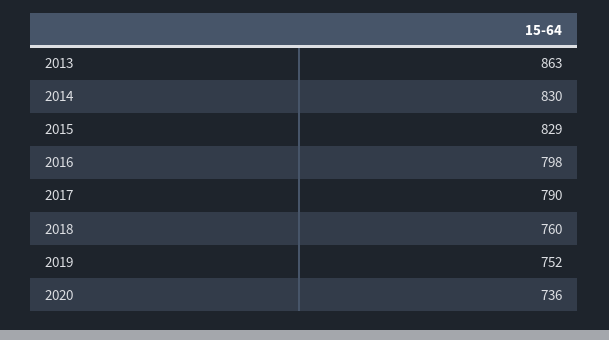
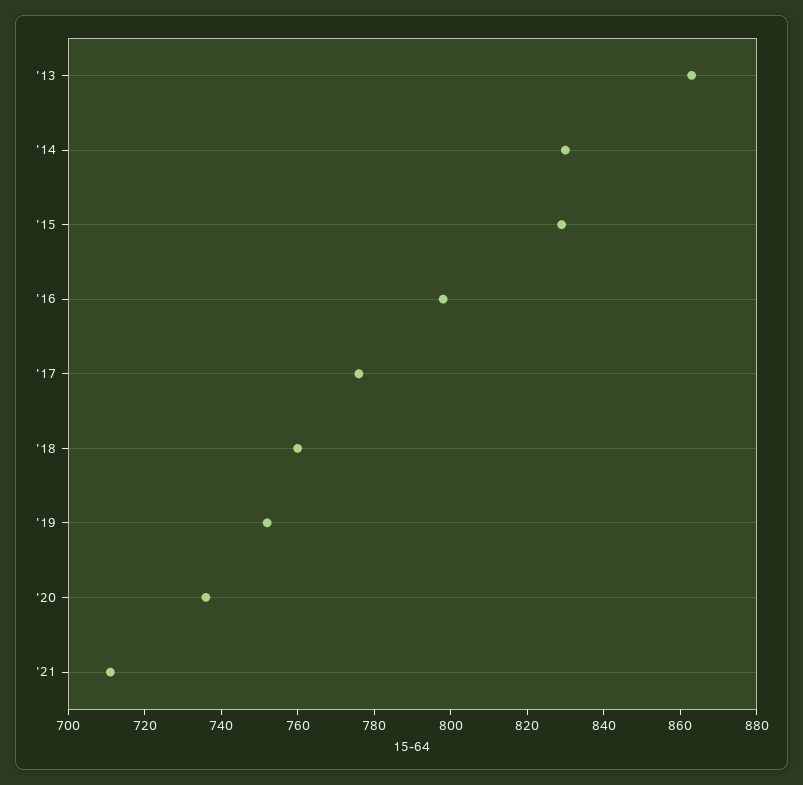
2017: 790 -> 775
'21: none -> 710

